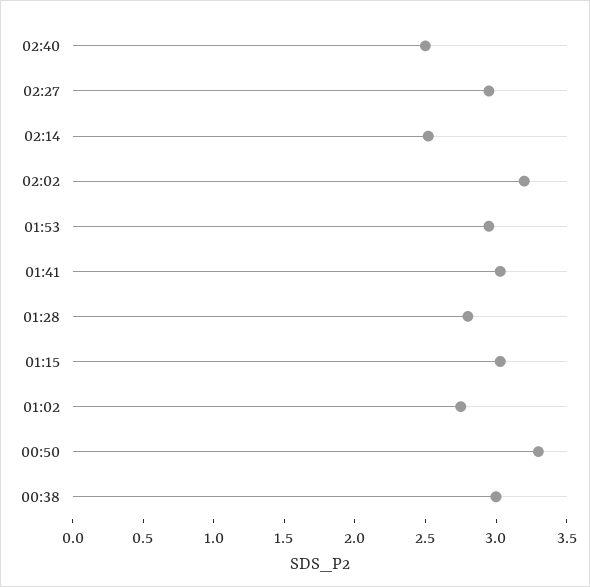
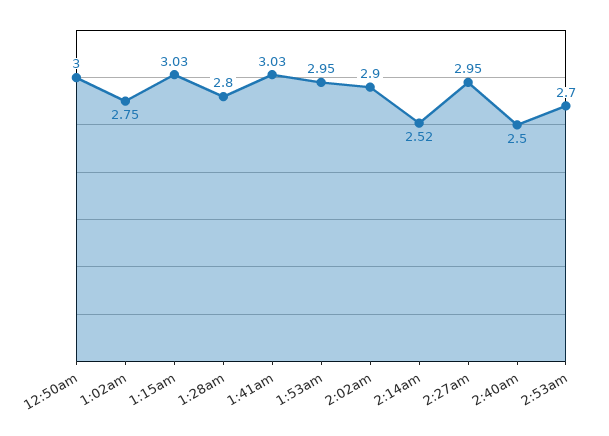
02:02: 3.2 -> 2.9
00:50: 3.3 -> 3
00:38: 3 -> none
2:53am: none -> 2.7

